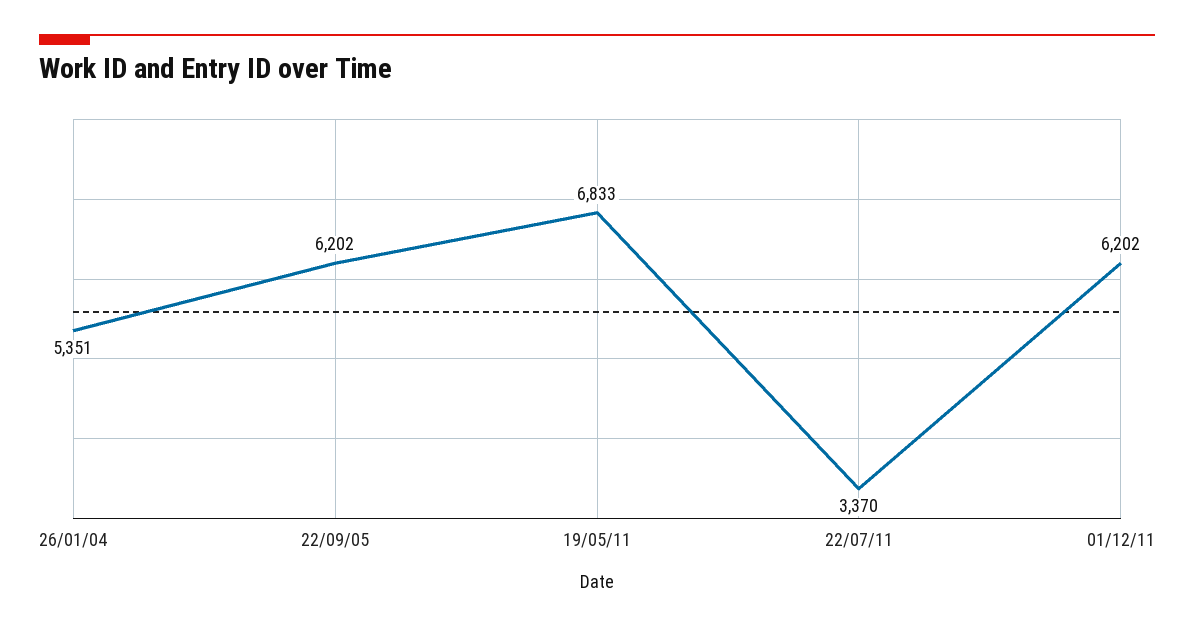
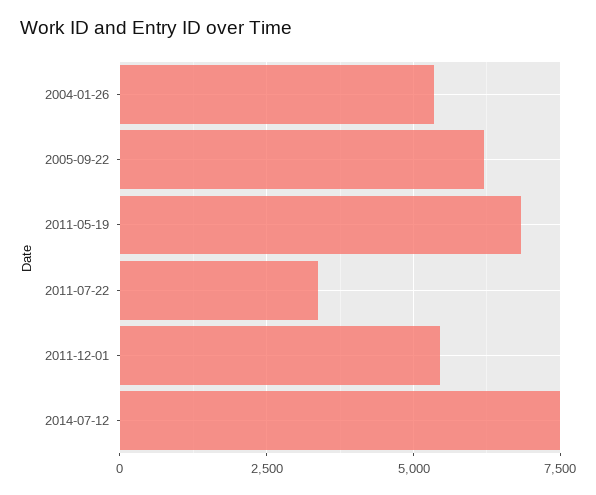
01/12/11: 6202 -> 5500
2014-07-12: none -> 7500

